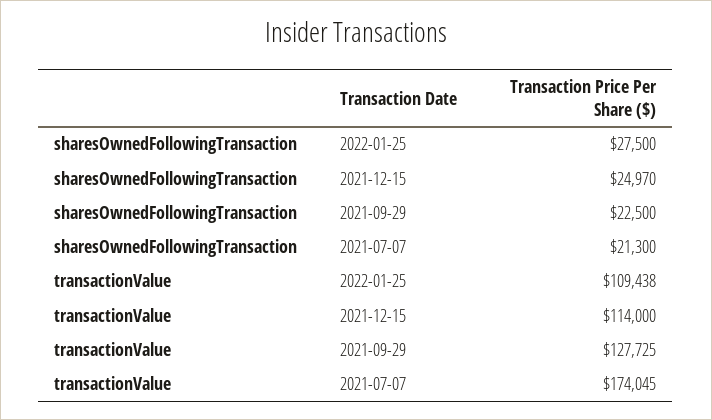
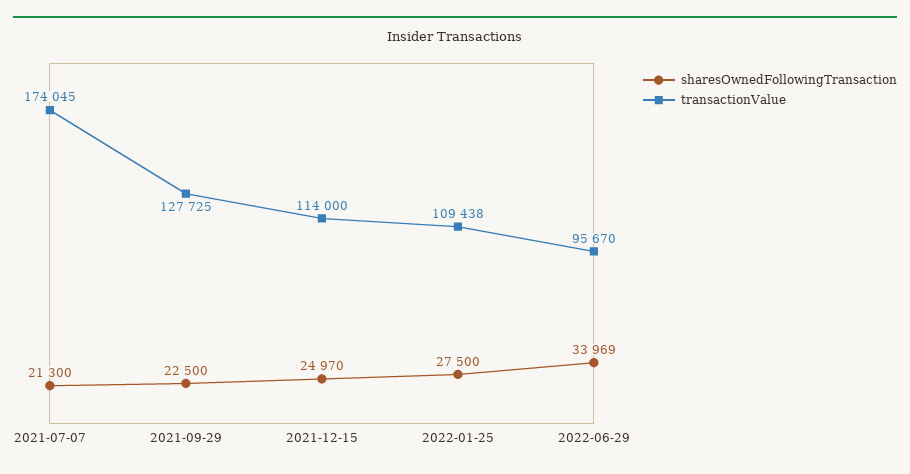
sharesOwnedFollowingTransaction, 2022-06-29: none -> 33969
transactionValue, 2022-06-29: none -> 95670

